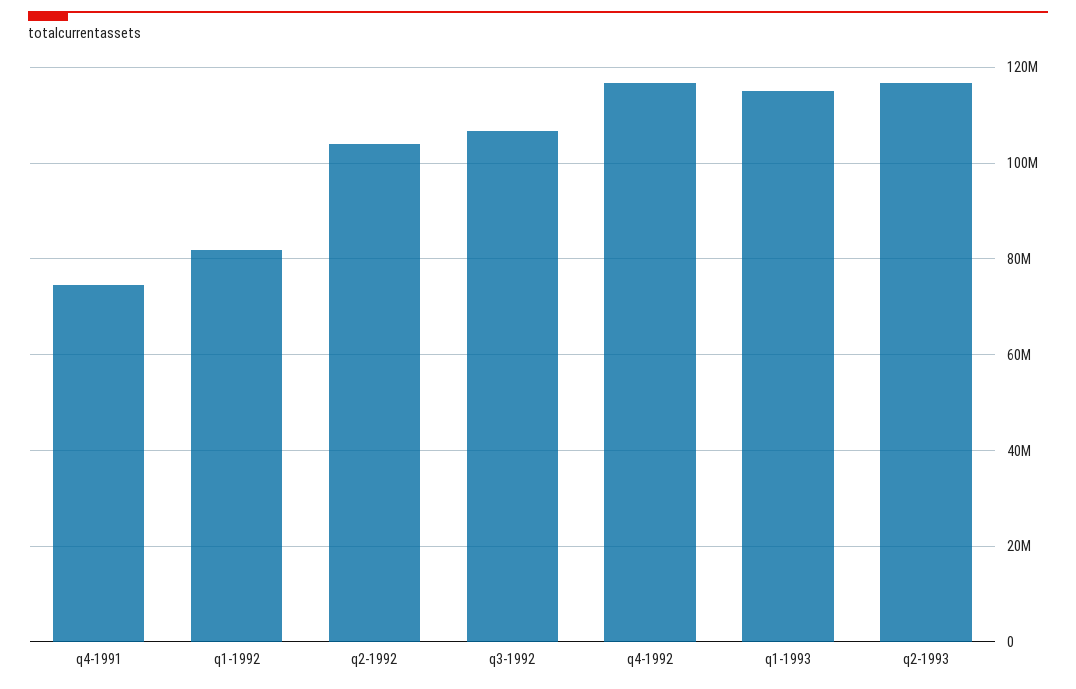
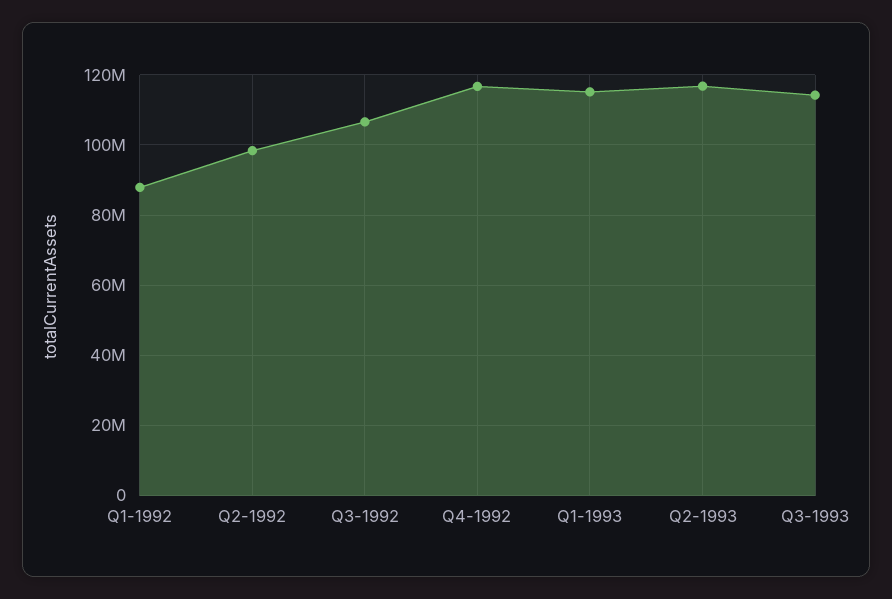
q4-1991: 74000000 -> none
q1-1992: 82000000 -> 88000000
q2-1992: 104000000 -> 98000000
Q3-1993: none -> 114000000

